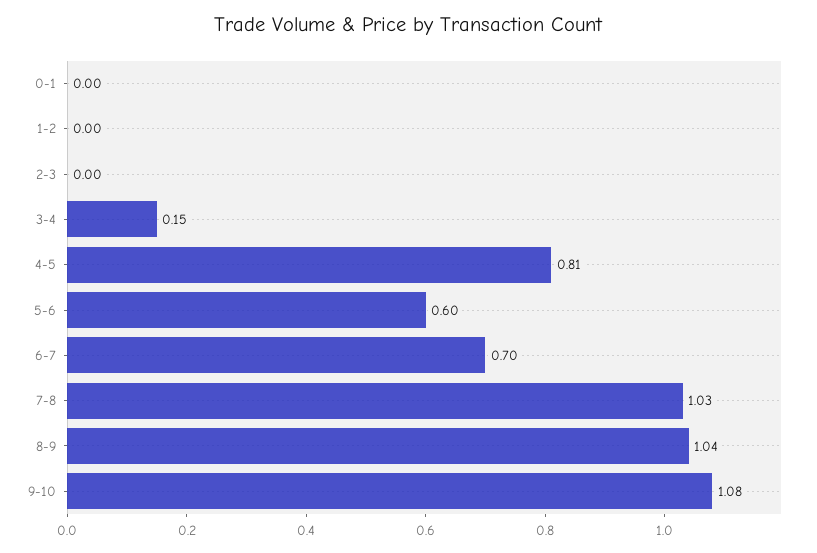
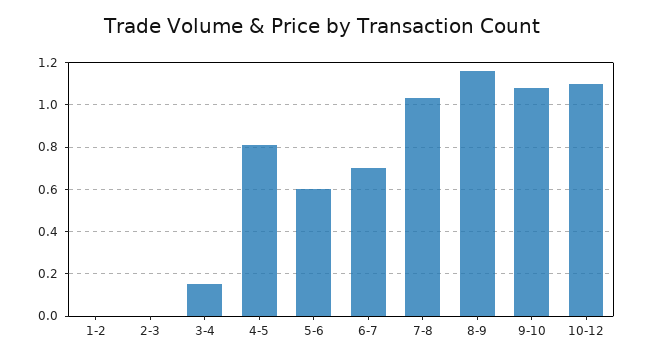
0-1: 0 -> none
8-9: 1.04 -> 1.15
10-12: none -> 1.1

